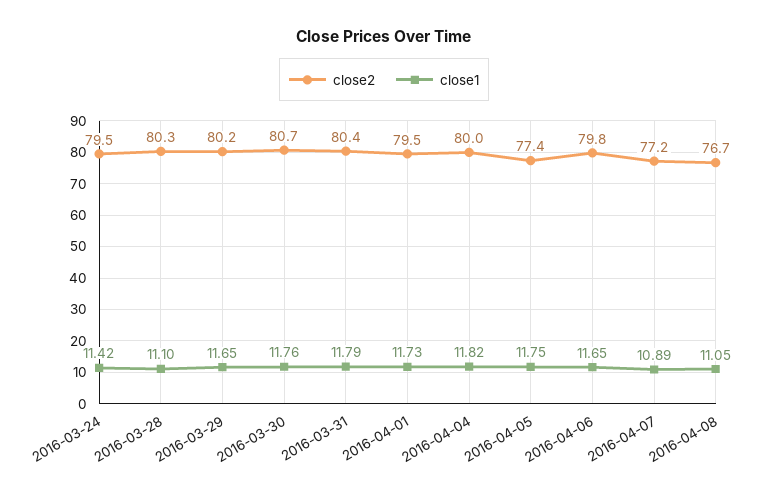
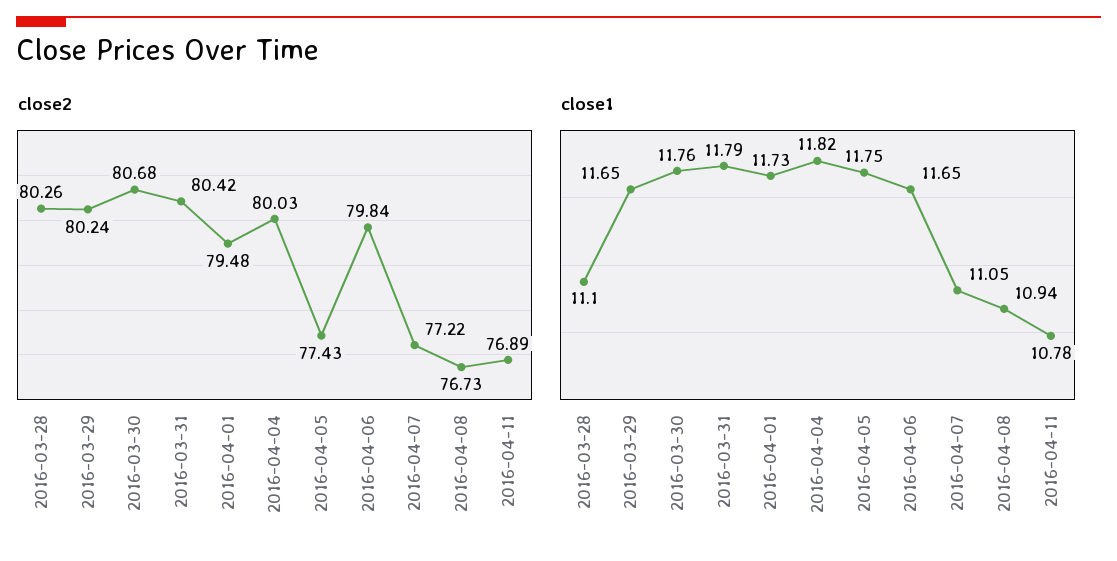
close2, 2016-03-24: 79.5 -> none
close1, 2016-03-24: 11.42 -> none
close1, 2016-04-07: 10.89 -> 11.05
close1, 2016-04-08: 11.05 -> 10.94
close2, 2016-04-11: none -> 76.89
close1, 2016-04-11: none -> 10.78

